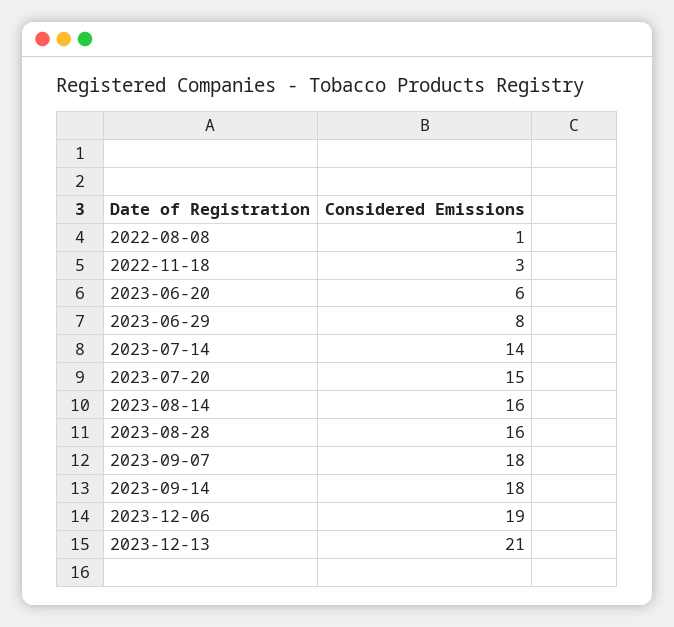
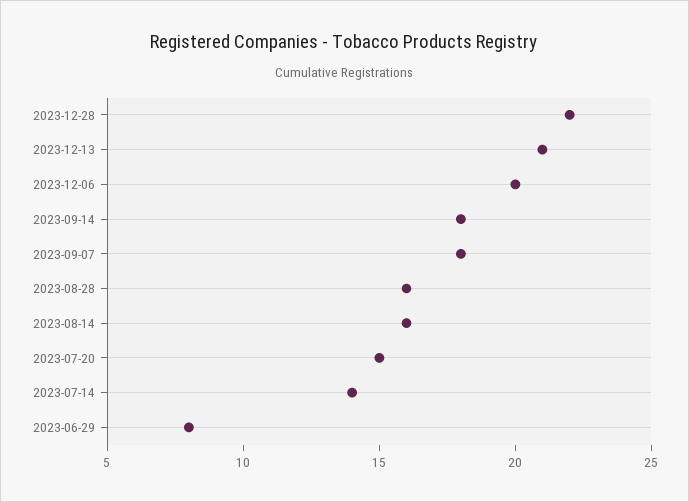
2022-08-08: 1 -> none
2022-11-18: 3 -> none
2023-06-20: 6 -> none
2023-12-06: 19 -> 20
2023-12-28: none -> 22

